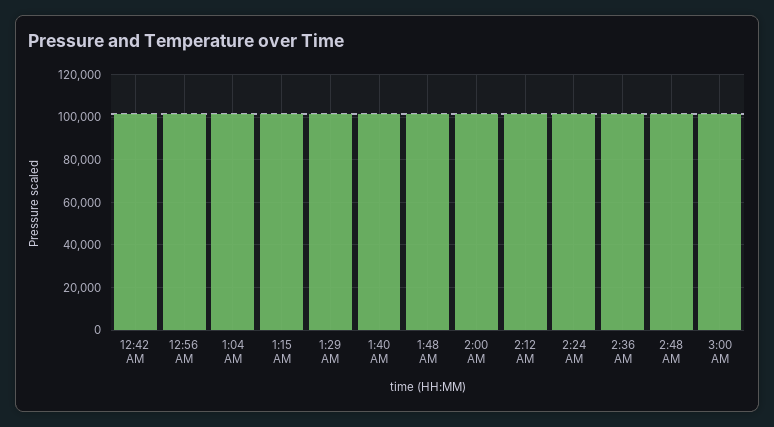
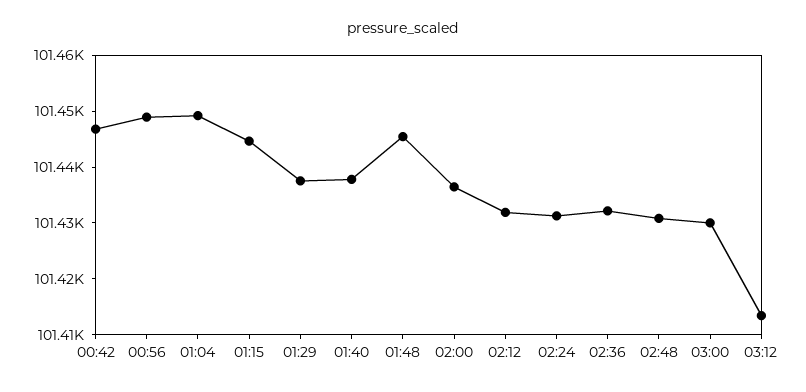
03:12: none -> 101414

